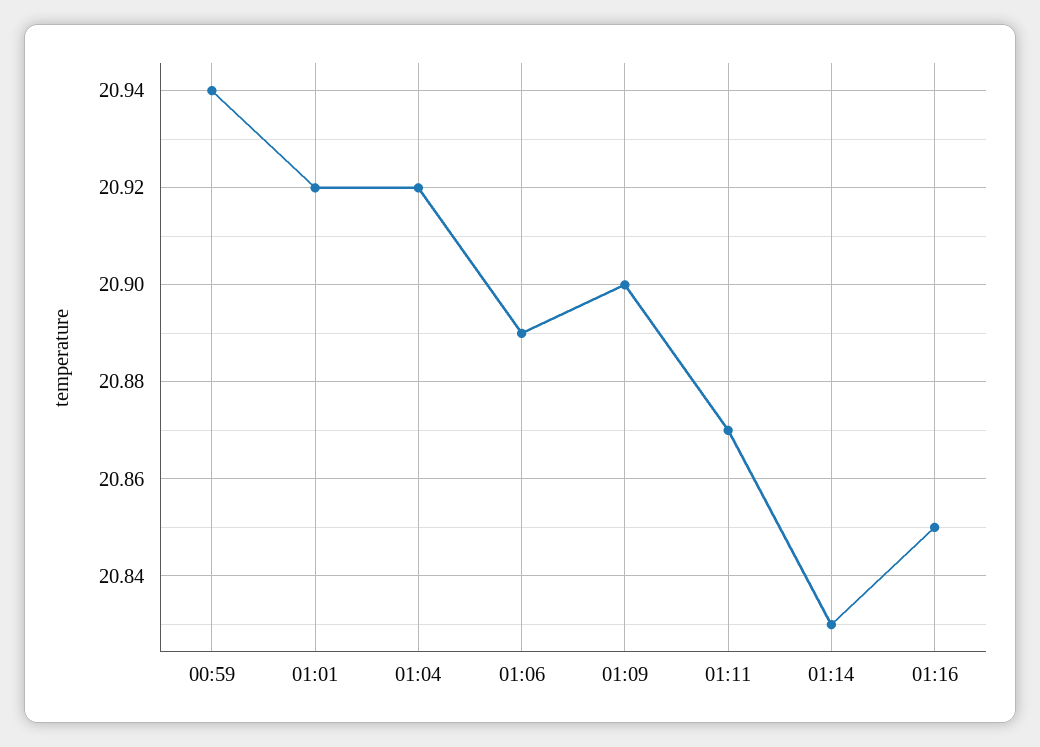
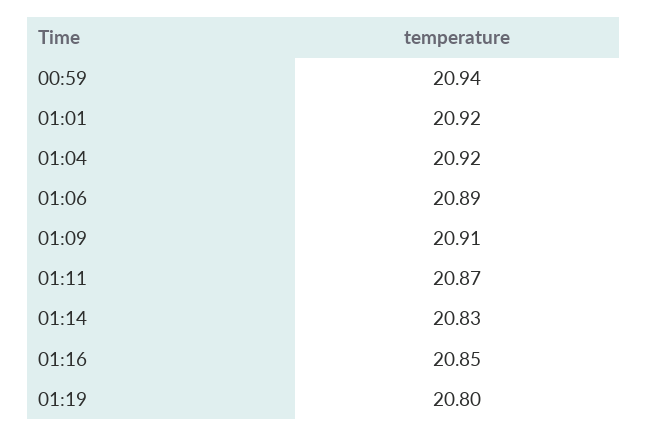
01:09: 20.9 -> 20.91
01:19: none -> 20.8

